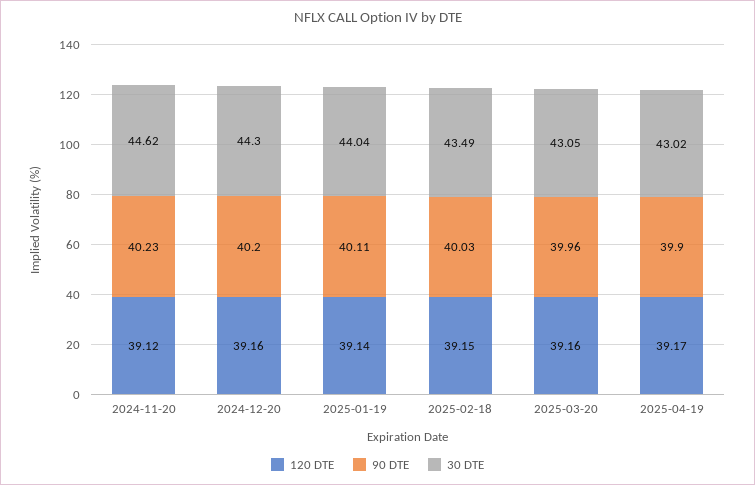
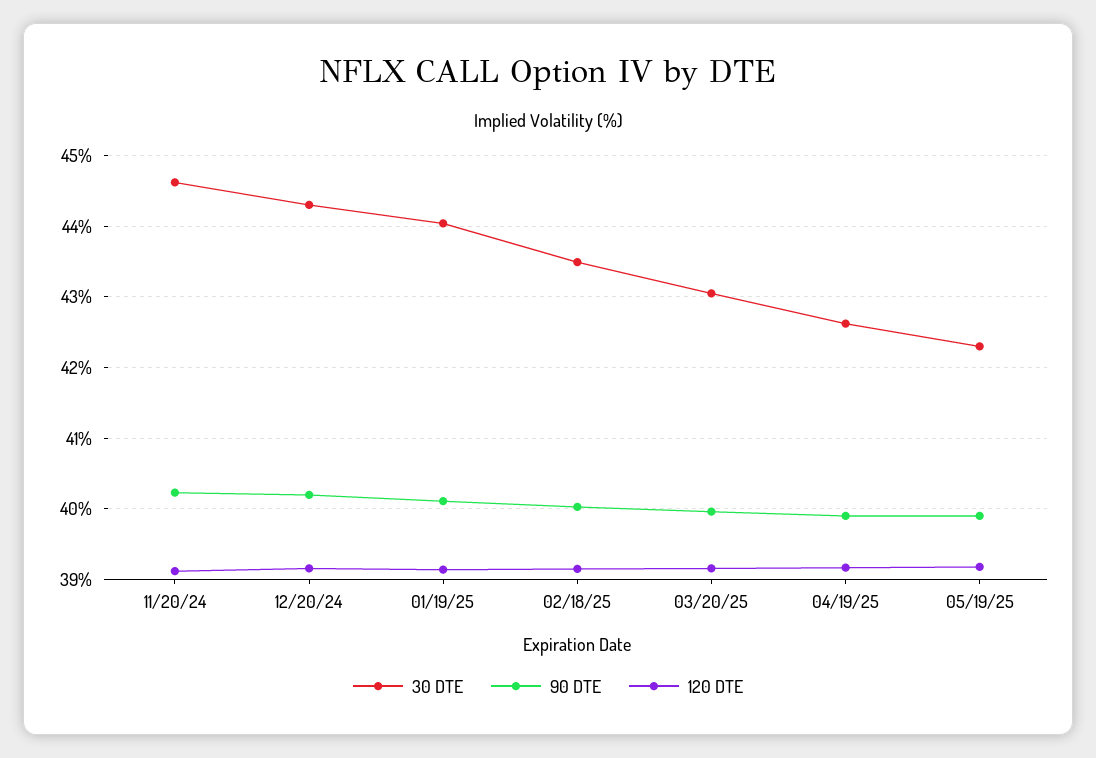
30 DTE, 2025-04-19: 43.02 -> 42.6
30 DTE, 05/19/25: none -> 42.3
90 DTE, 05/19/25: none -> 39.9
120 DTE, 05/19/25: none -> 39.2

